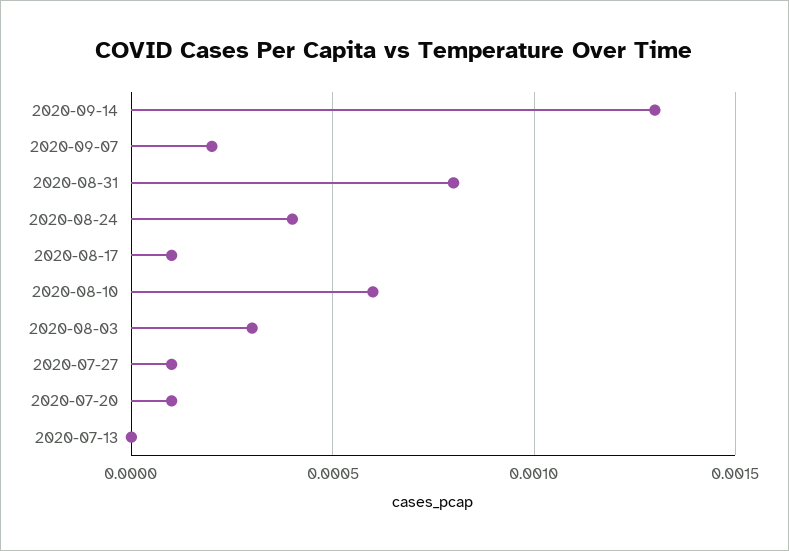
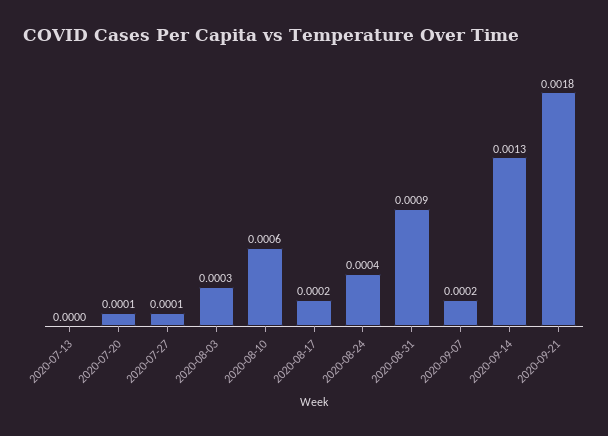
2020-08-31: 0.0008 -> 0.0009
2020-08-17: 0.0001 -> 0.0002
2020-09-21: none -> 0.0018

